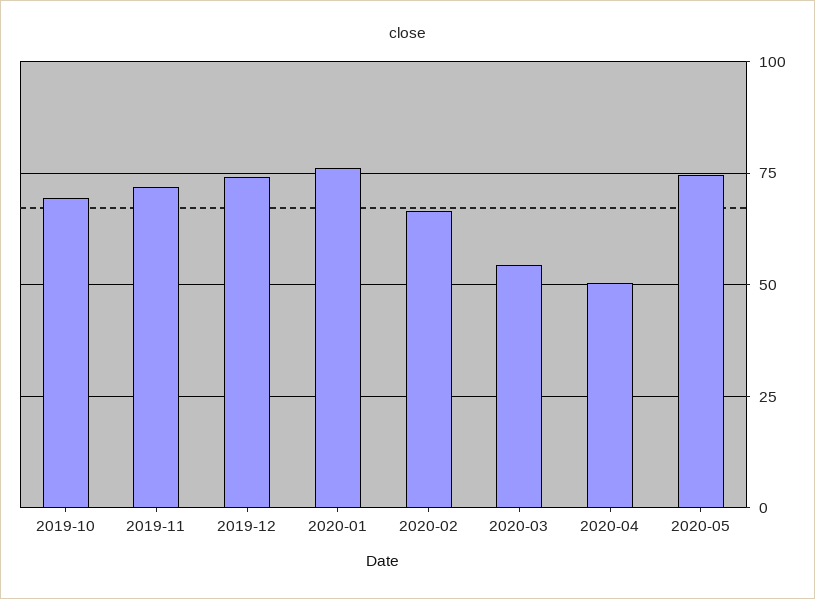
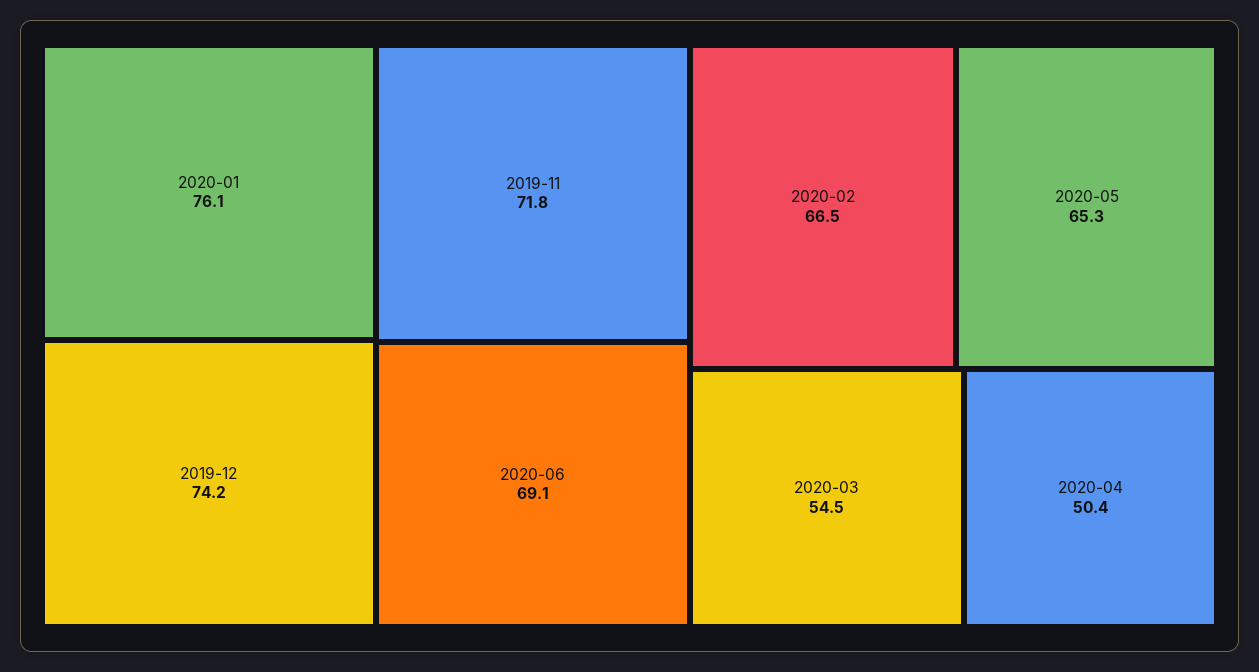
2019-10: 70 -> none
2020-05: 75 -> 65.3
2020-06: none -> 69.1

